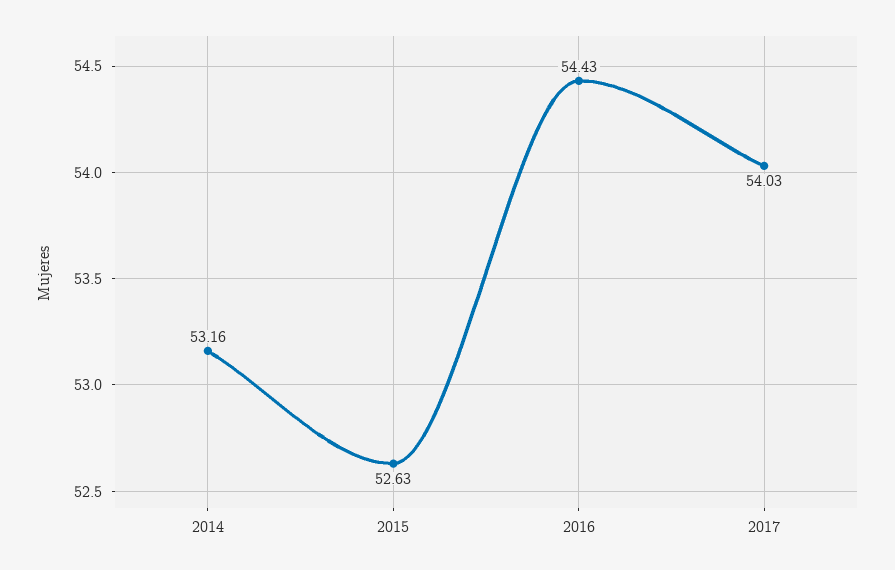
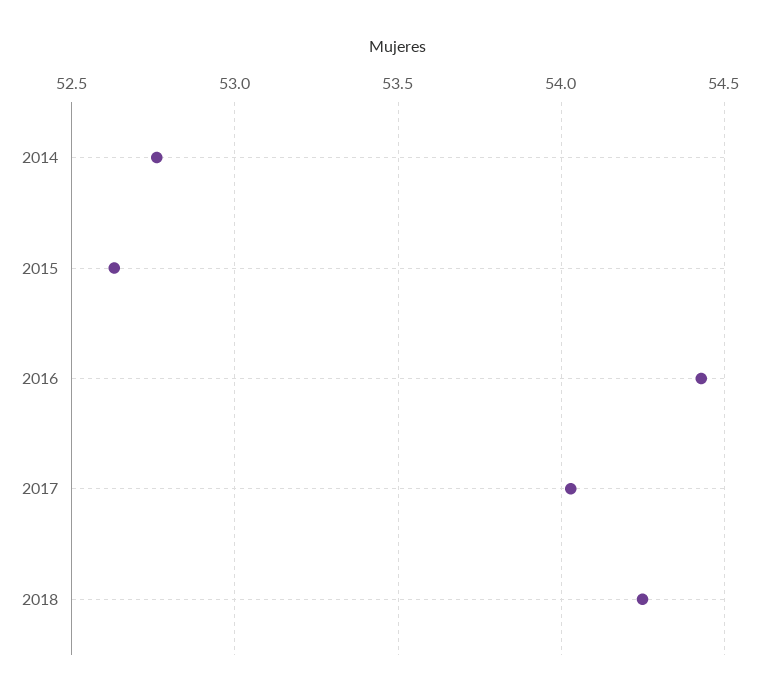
2014: 53.16 -> 52.75
2018: none -> 54.25

